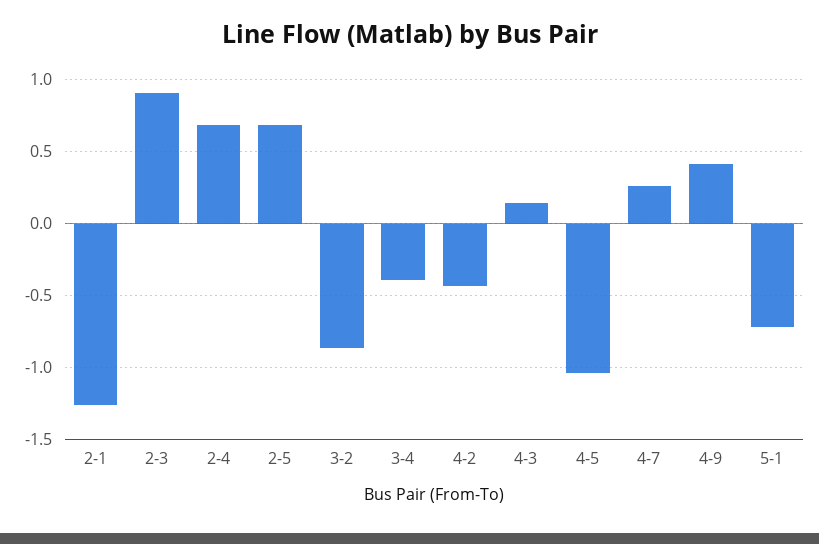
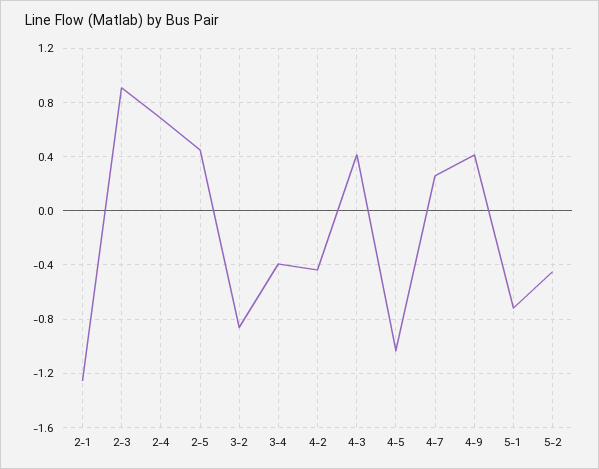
2-5: 0.7 -> 0.45
4-3: 0.15 -> 0.4
5-2: none -> -0.45

